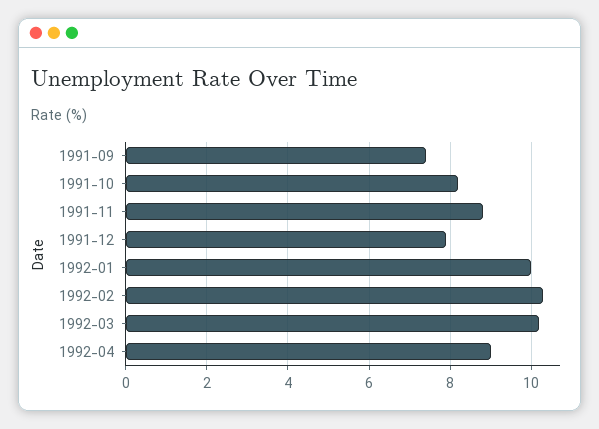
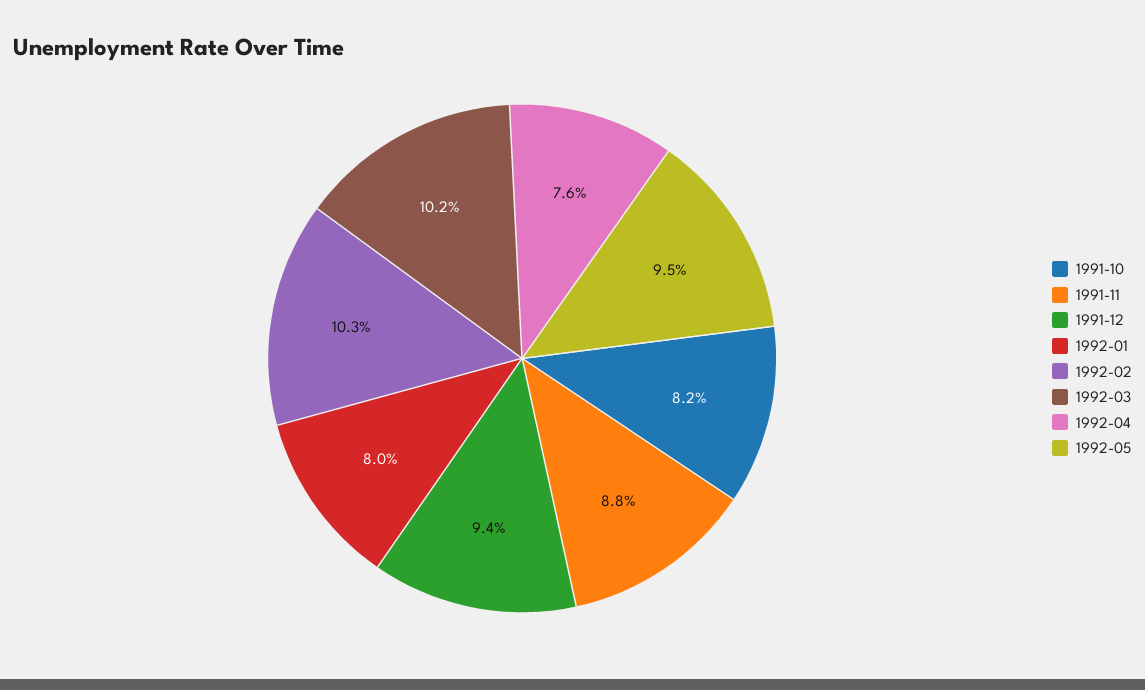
1991-09: 7.5 -> none
1991-12: 8 -> 9.4
1992-01: 10 -> 8
1992-04: 9 -> 7.6
1992-05: none -> 9.5

